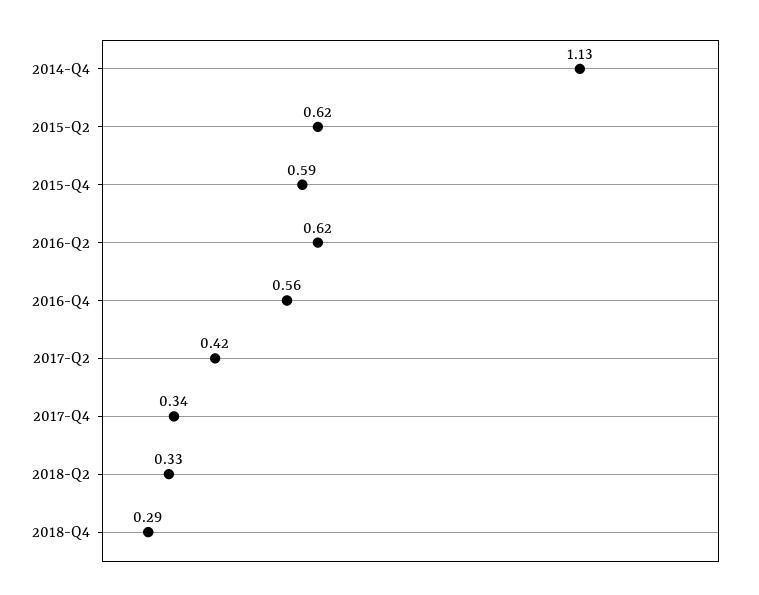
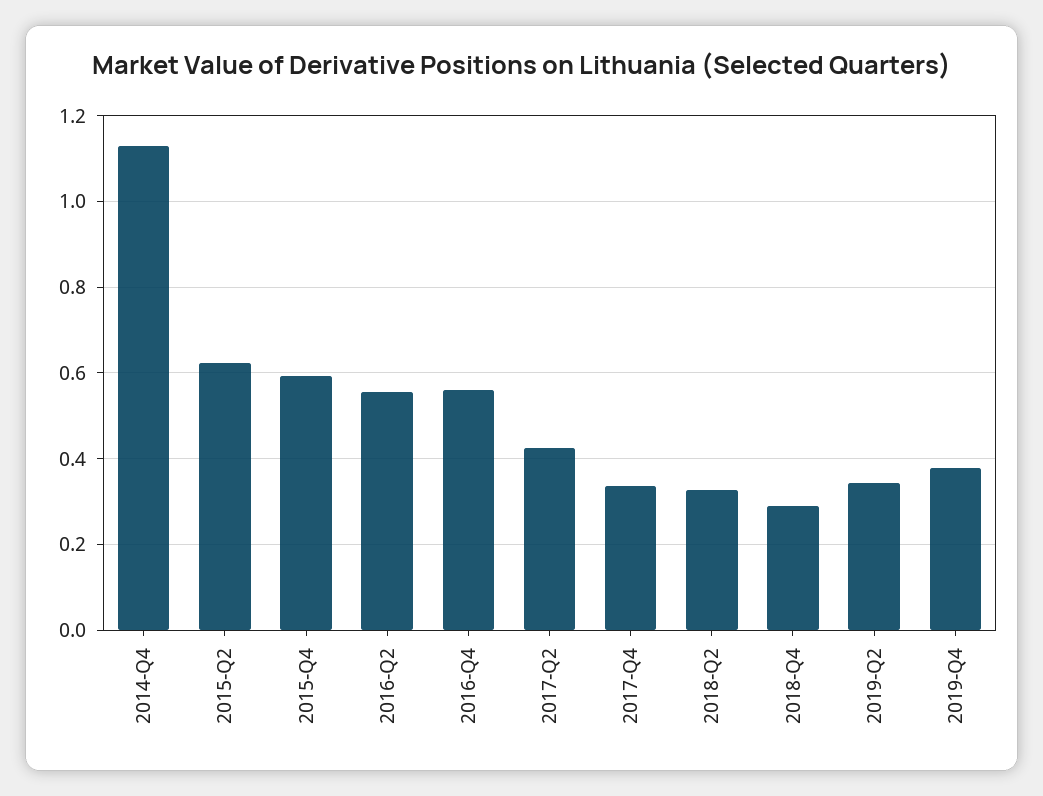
2016-Q2: 0.62 -> 0.56
2019-Q2: none -> 0.34
2019-Q4: none -> 0.38

